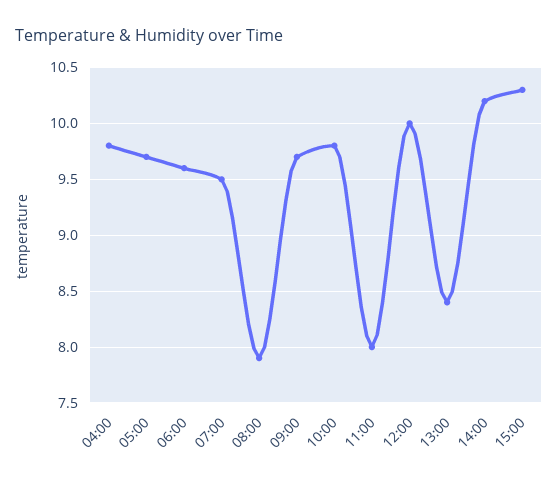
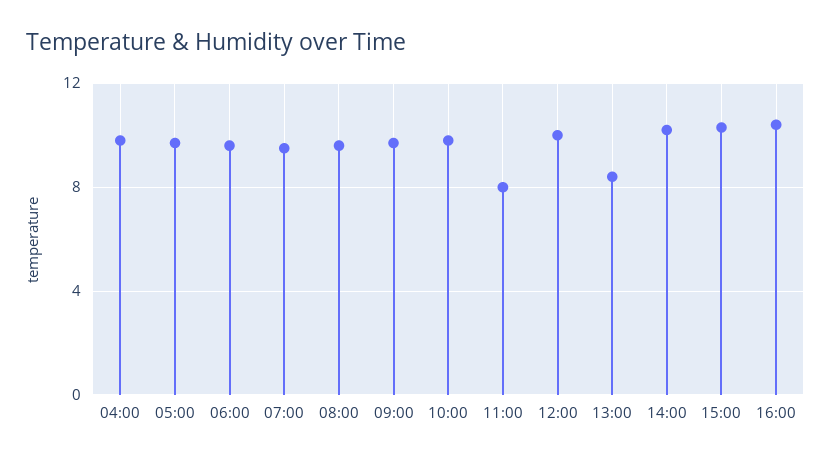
08:00: 7.9 -> 9.5
16:00: none -> 10.5

